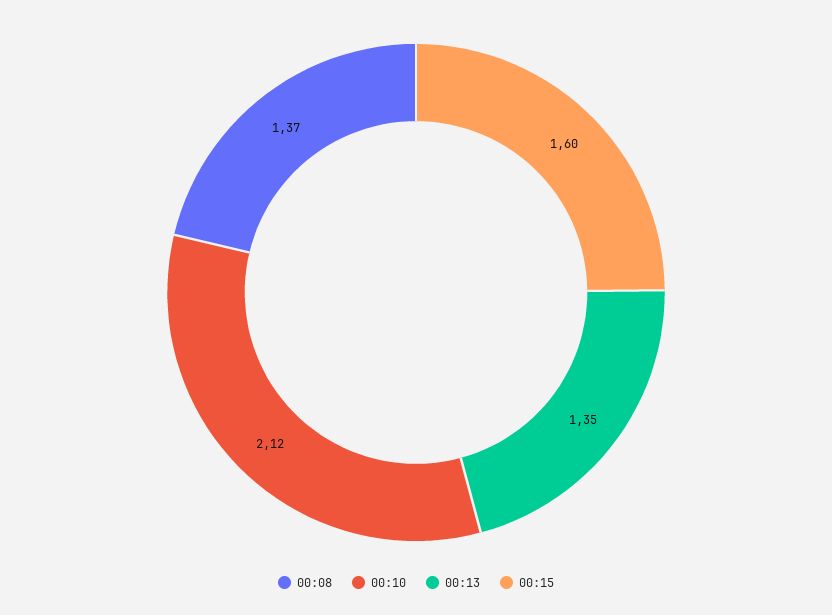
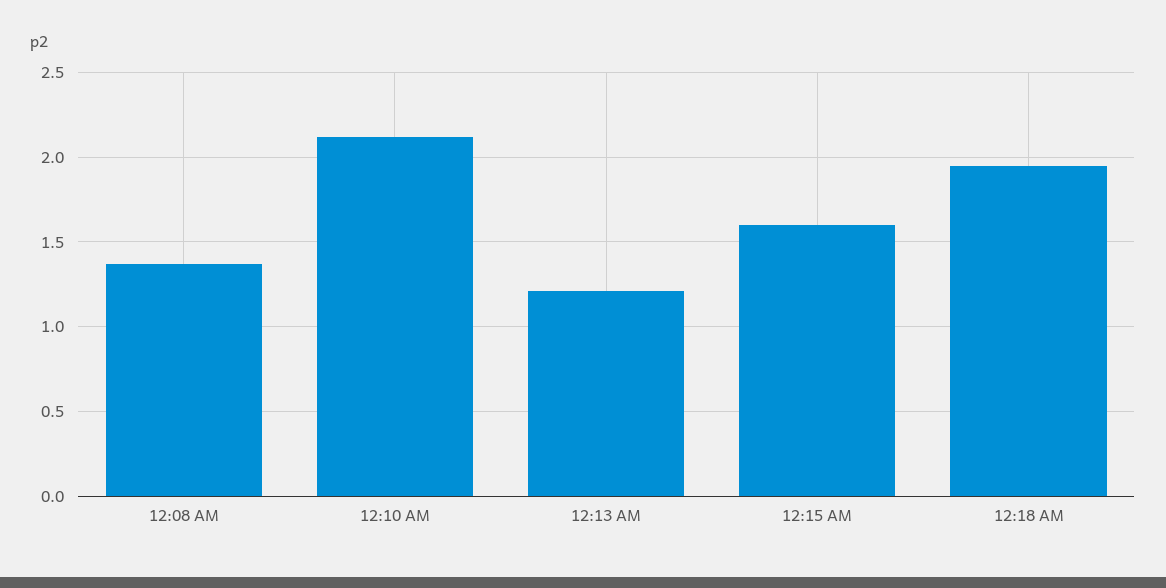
00:13: 1.35 -> 1.2
12:18 AM: none -> 1.95

